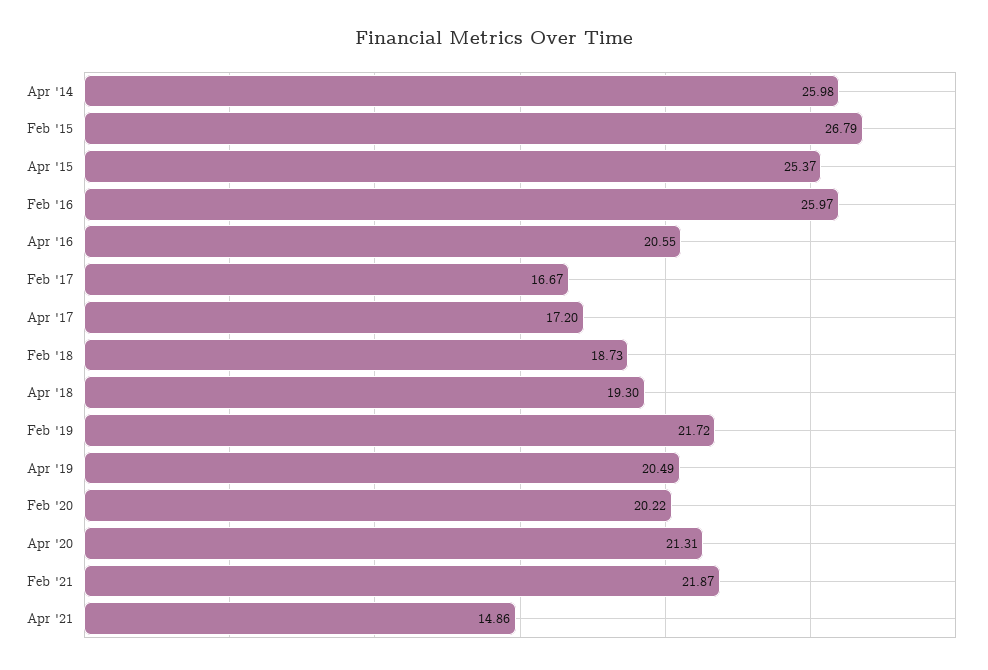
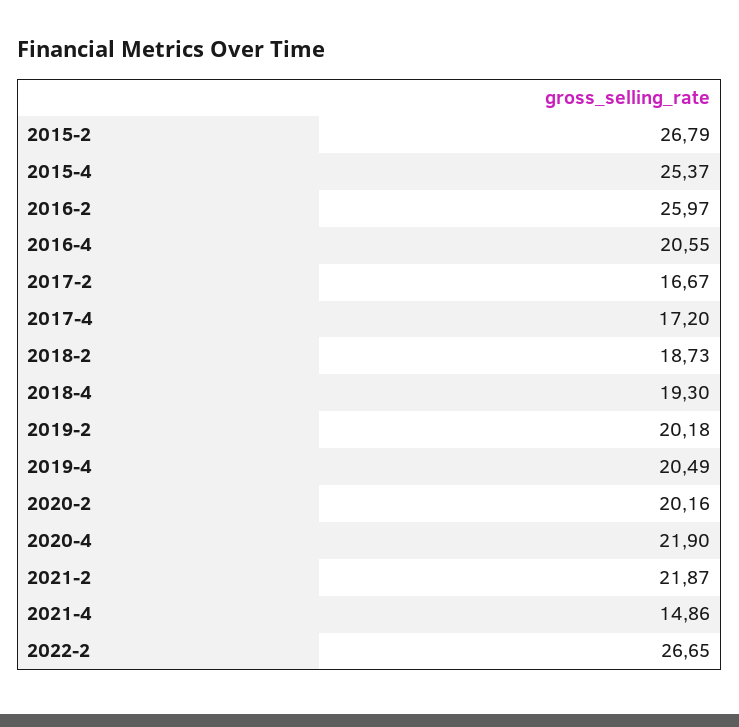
Apr '14: 25.98 -> none
Feb '19: 21.72 -> 20.18
Feb '20: 20.22 -> 20.16
Apr '20: 21.31 -> 21.9
2022-2: none -> 26.65

